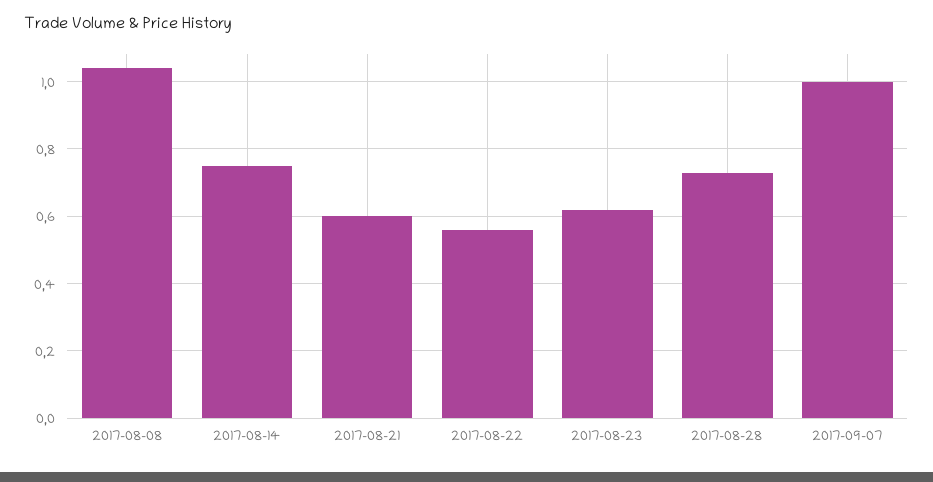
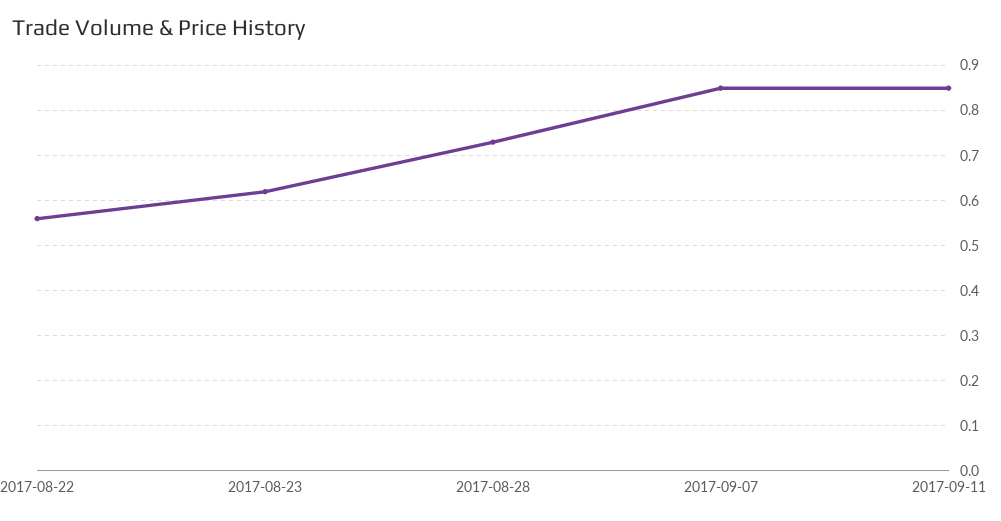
2017-08-08: 1.05 -> none
2017-08-14: 0.75 -> none
2017-08-21: 0.6 -> none
2017-09-07: 1 -> 0.85
2017-09-11: none -> 0.85

